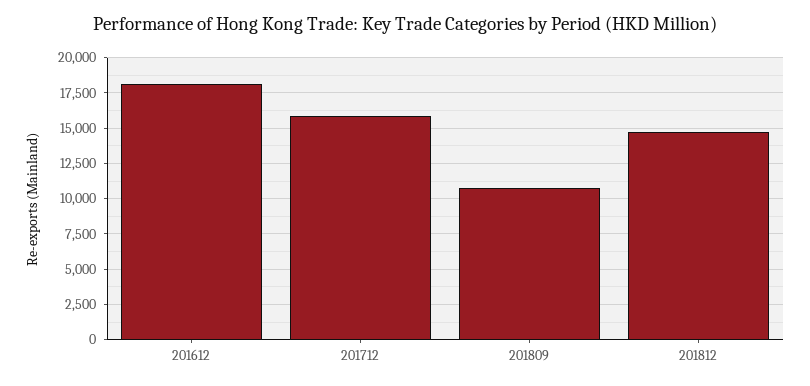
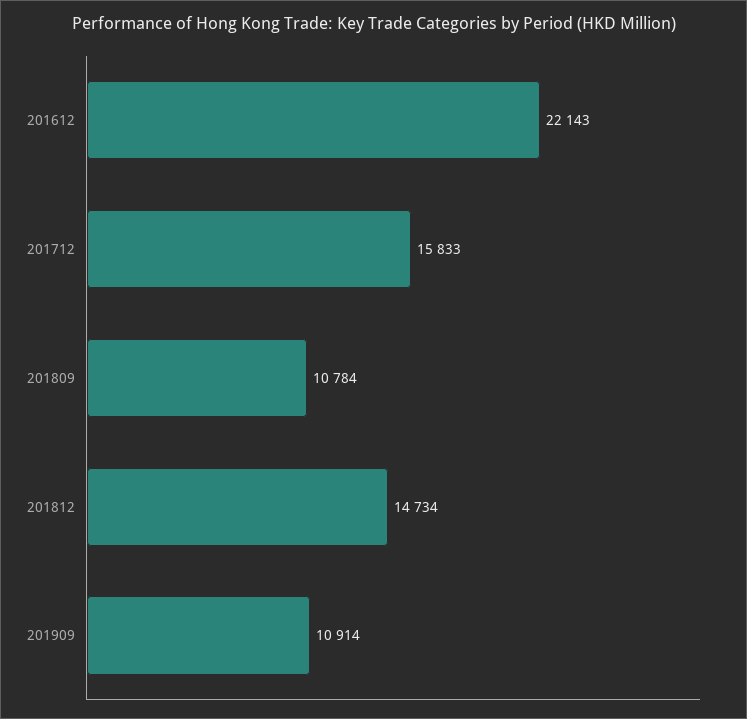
201612: 18000 -> 22143
201909: none -> 10914

